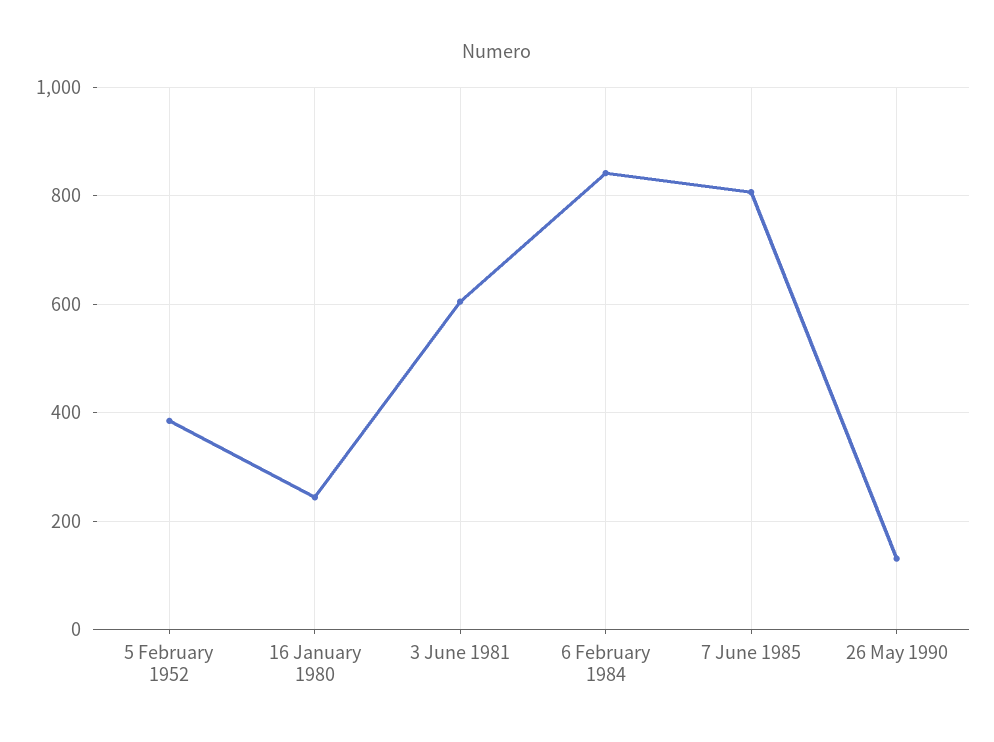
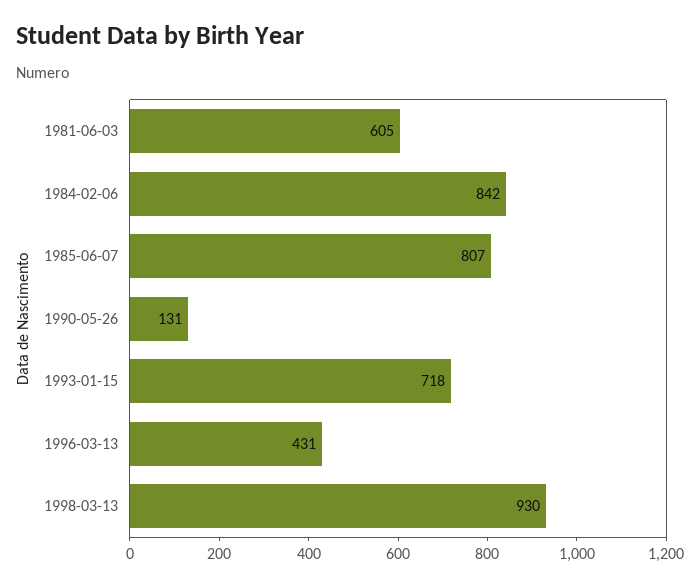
5 February 1952: 380 -> none
16 January 1980: 240 -> none
1993-01-15: none -> 718
1996-03-13: none -> 431
1998-03-13: none -> 930

